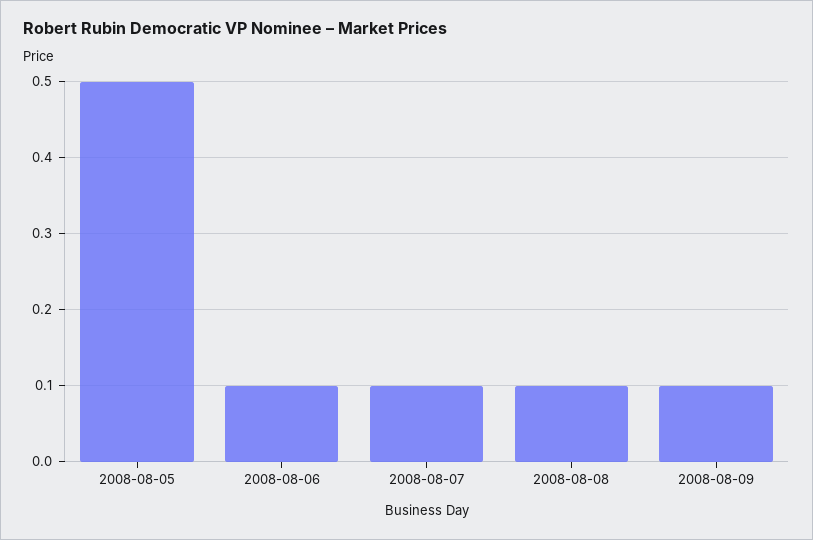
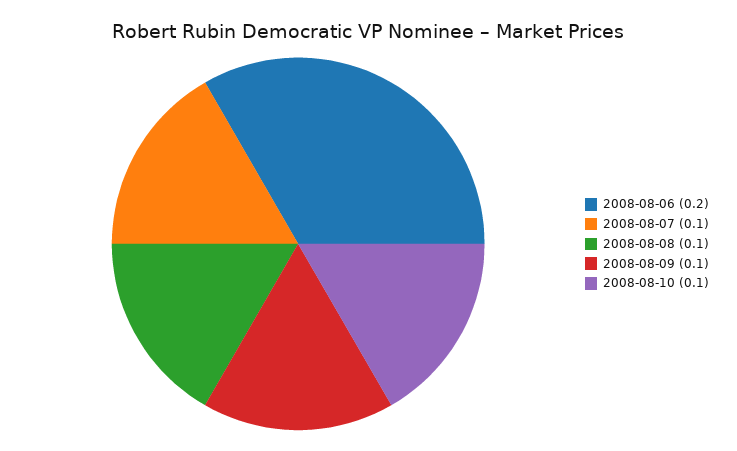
2008-08-05: 0.5 -> none
2008-08-06: 0.1 -> 0.2
2008-08-10: none -> 0.1

